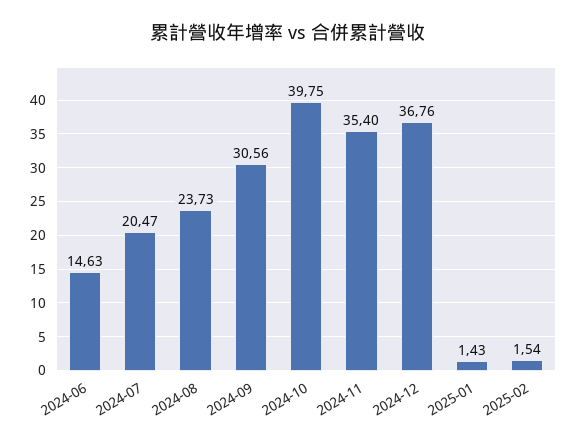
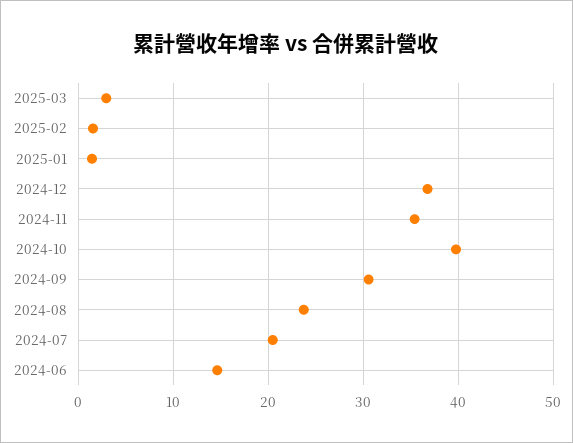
2025-03: none -> 3

